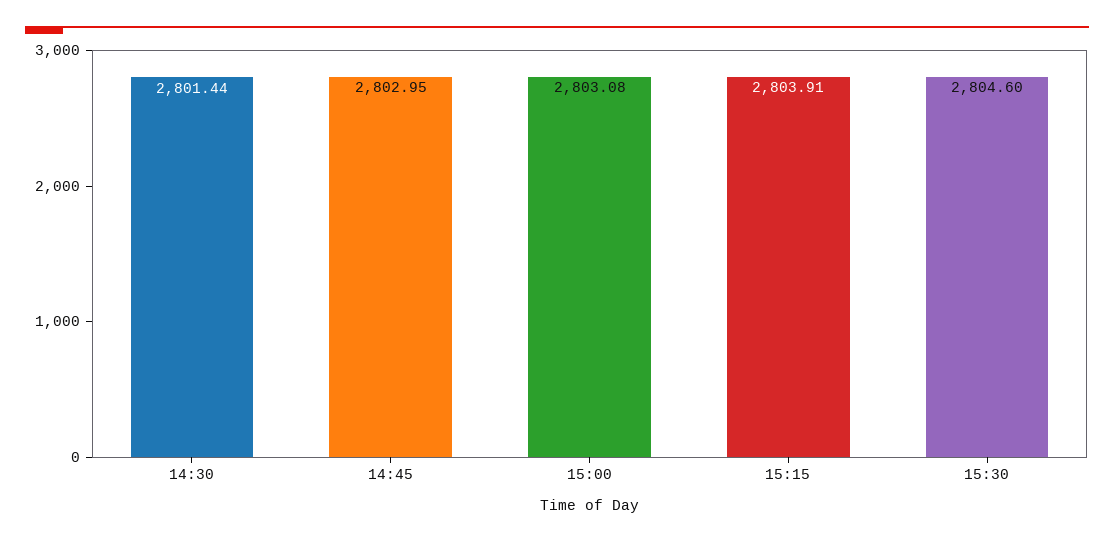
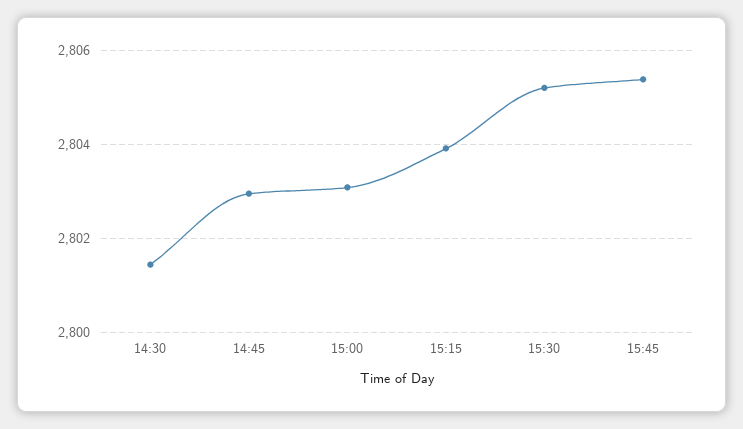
15:30: 2804.6 -> 2805.2
15:45: none -> 2805.4

